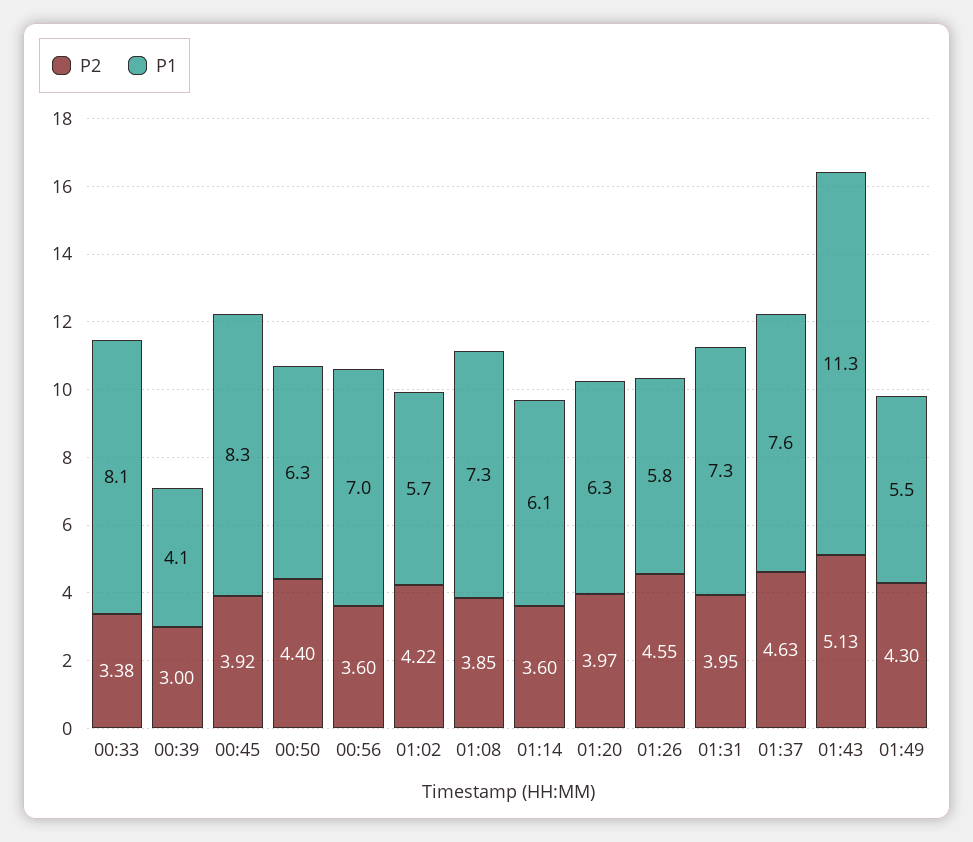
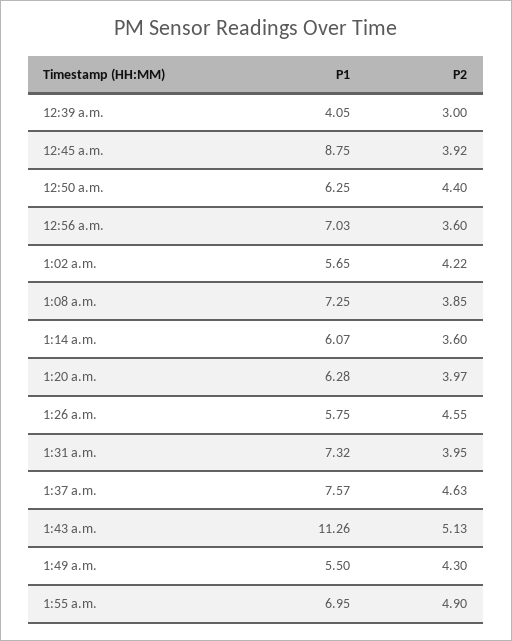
P2, 00:33: 3.38 -> none
P1, 00:33: 8.1 -> none
P1, 00:45: 8.3 -> 8.75
P1, 1:55 a.m.: none -> 6.95
P2, 1:55 a.m.: none -> 4.9

